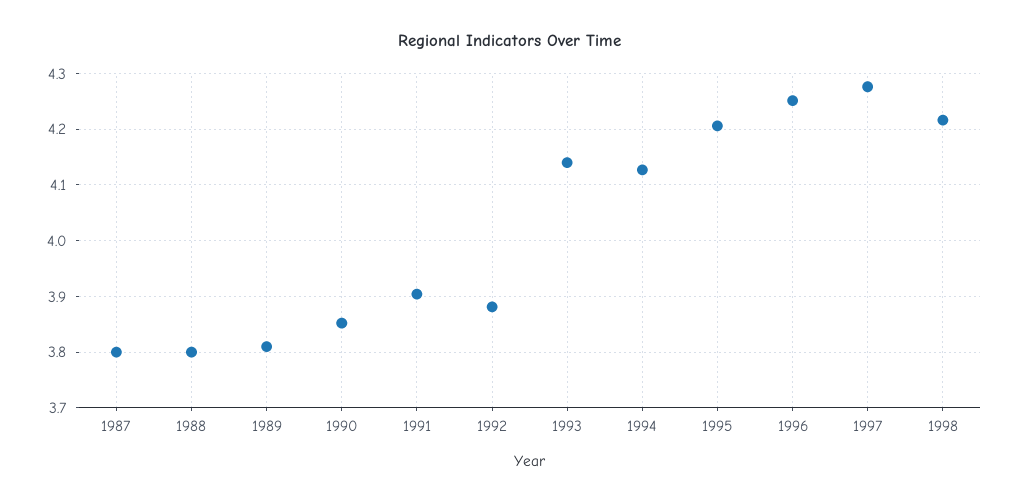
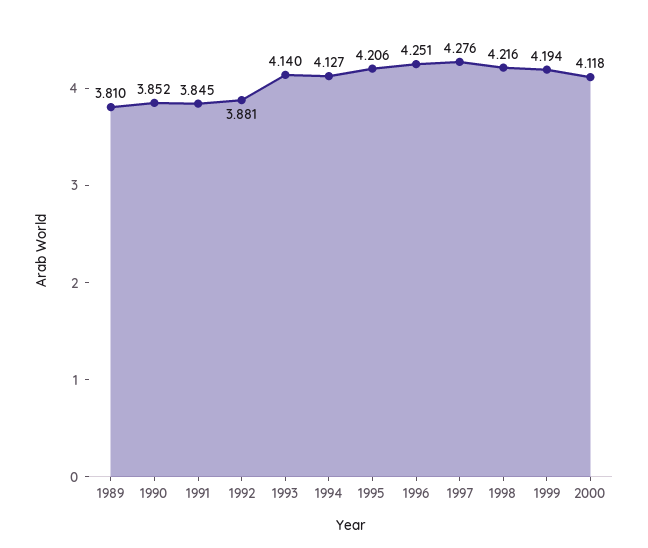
1987: 3.8 -> none
1988: 3.8 -> none
1991: 3.9 -> 3.845
1999: none -> 4.194
2000: none -> 4.118

